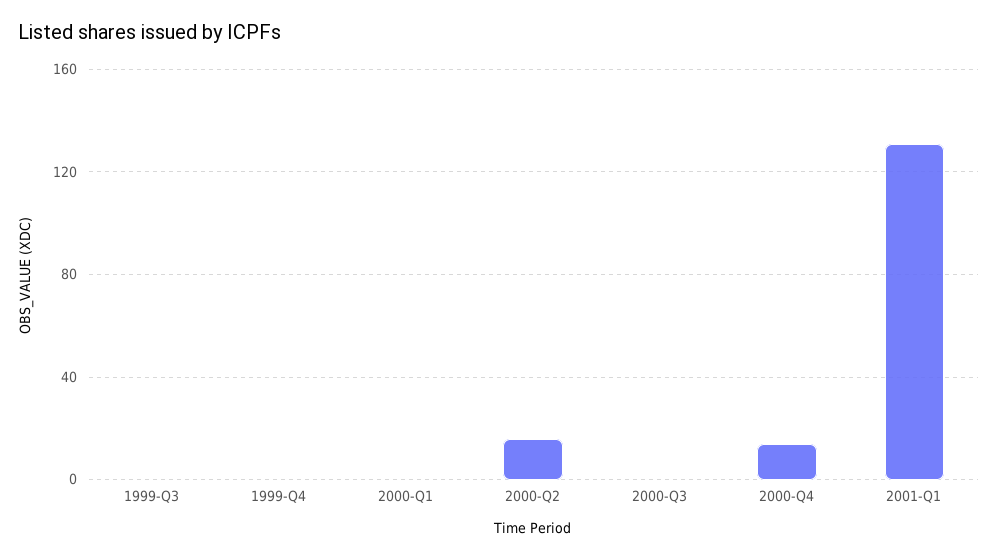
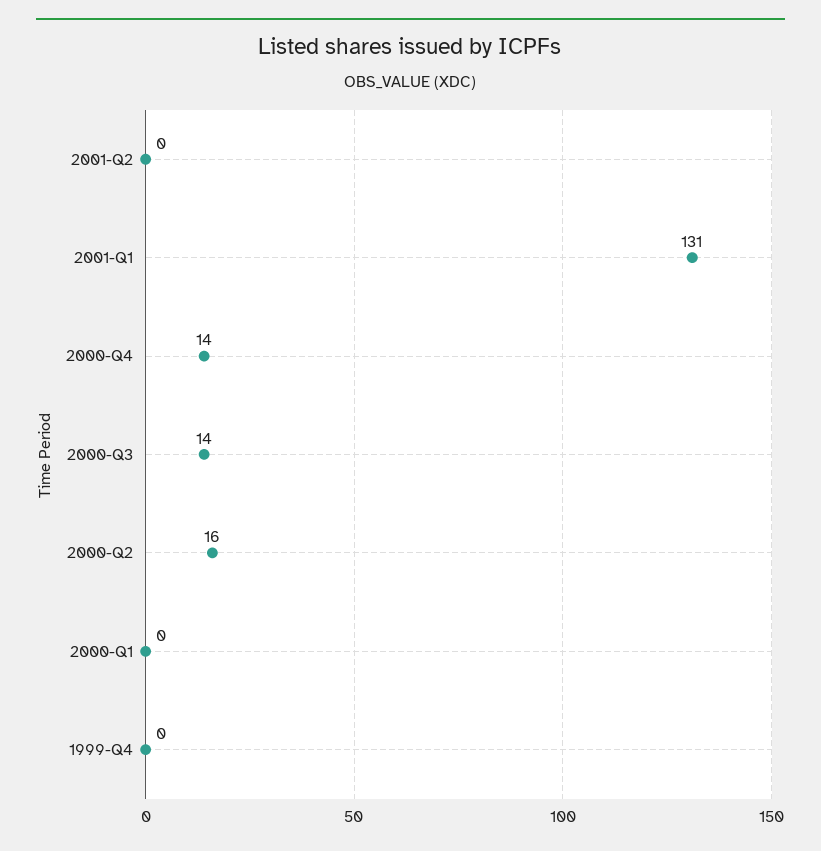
1999-Q3: 0 -> none
2000-Q3: 0 -> 14
2001-Q2: none -> 0

